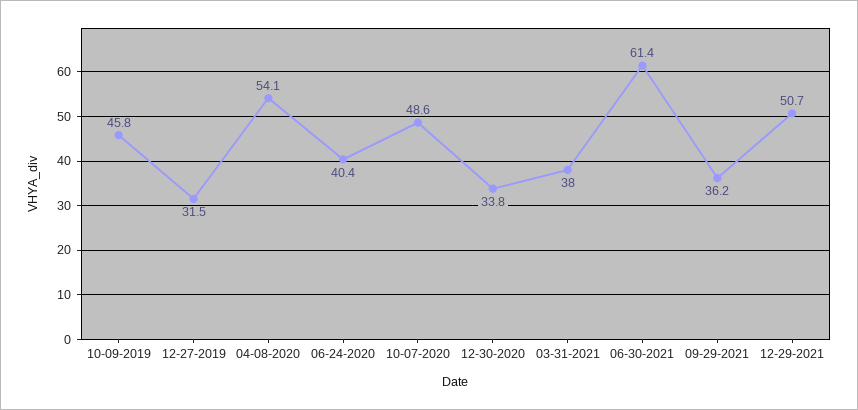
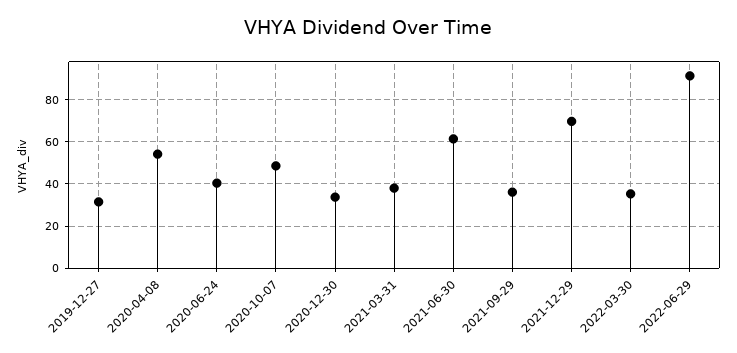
10-09-2019: 45.8 -> none
12-29-2021: 50.7 -> 70
2022-03-30: none -> 35
2022-06-29: none -> 90

